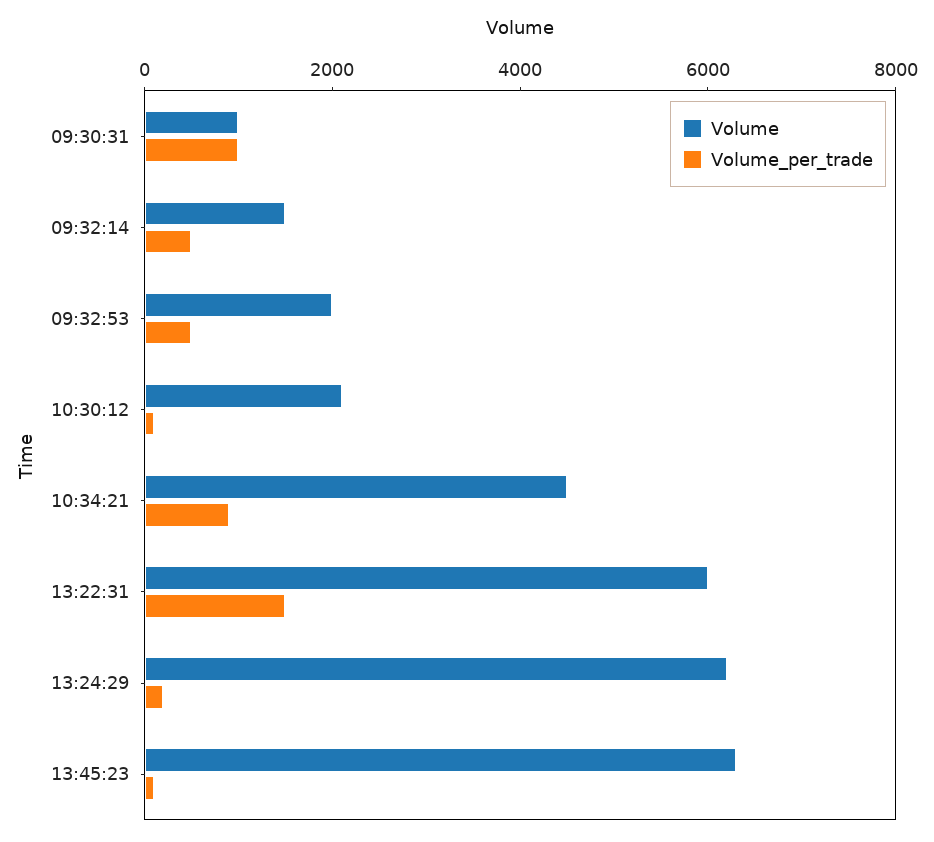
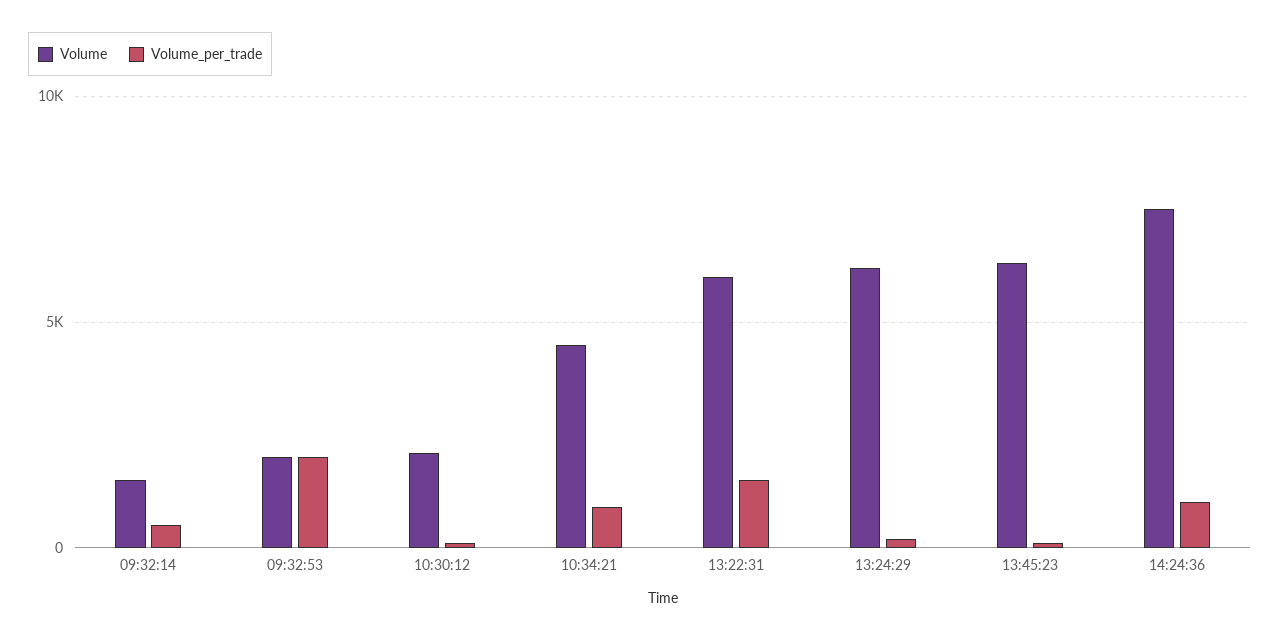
Volume, 09:30:31: 1000 -> none
Volume_per_trade, 09:30:31: 1000 -> none
Volume_per_trade, 09:32:53: 500 -> 2000
Volume, 14:24:36: none -> 7500
Volume_per_trade, 14:24:36: none -> 1000

